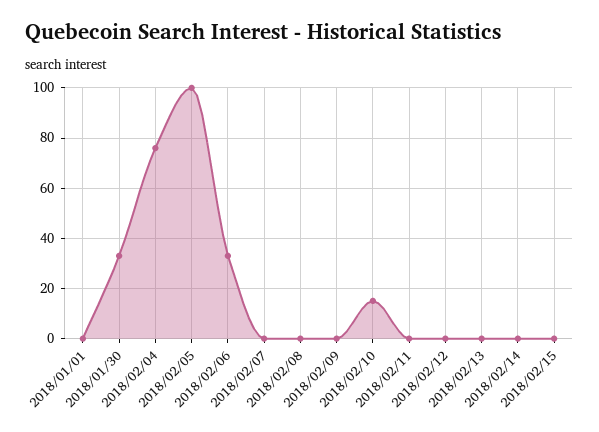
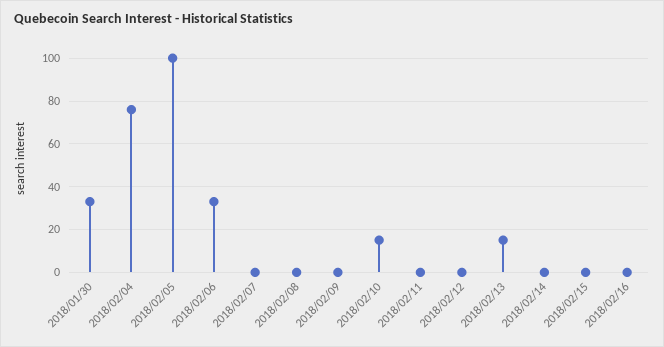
2018/01/01: 0 -> none
2018/02/13: 0 -> 15
2018/02/16: none -> 0

